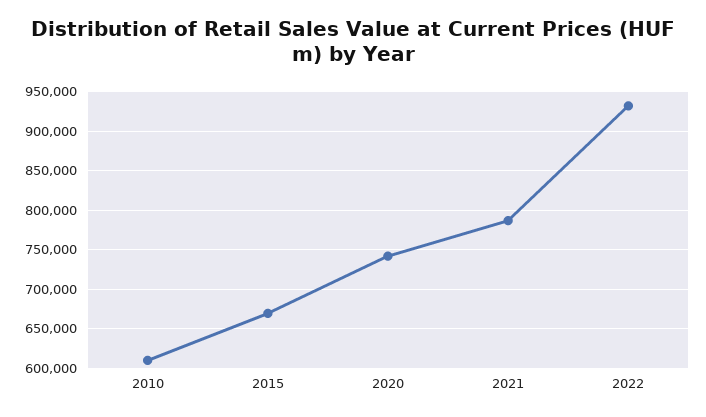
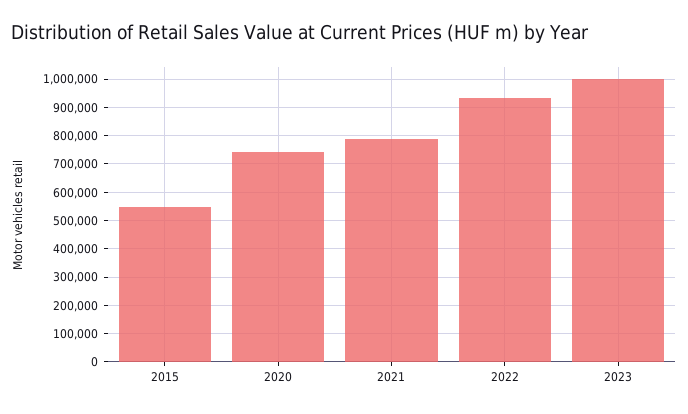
2010: 610000 -> none
2015: 670000 -> 550000
2023: none -> 1000000

